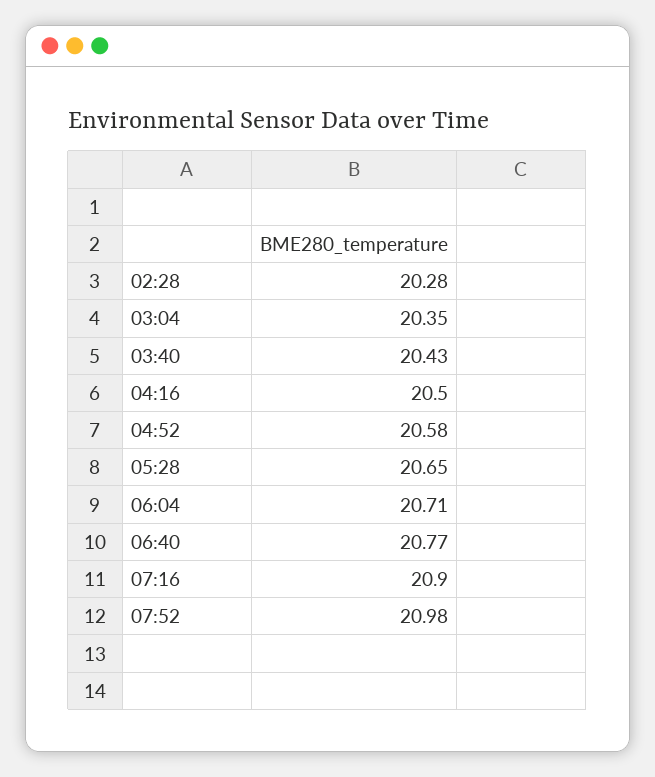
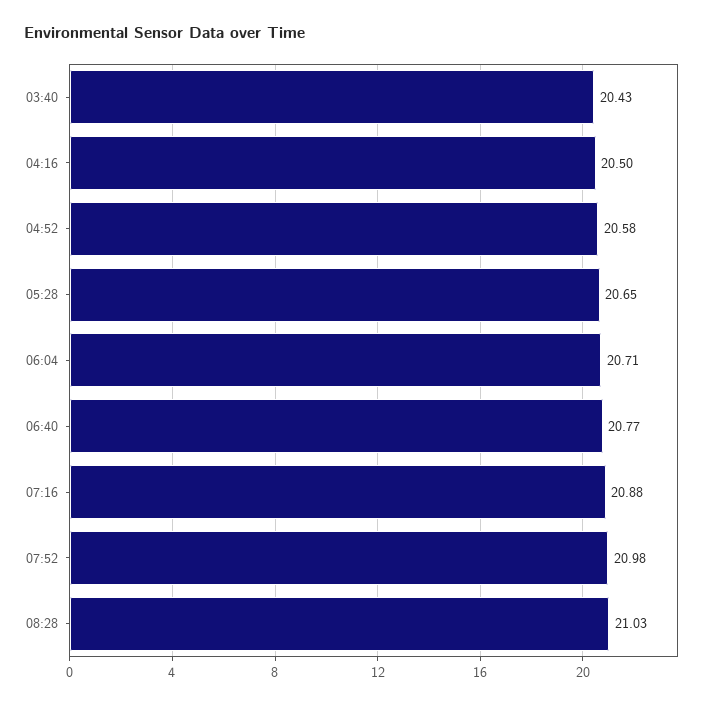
02:28: 20.28 -> none
03:04: 20.35 -> none
07:16: 20.9 -> 20.88
08:28: none -> 21.03

